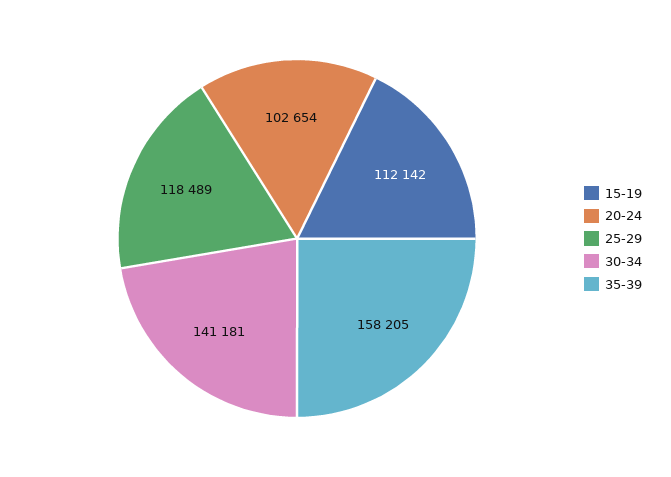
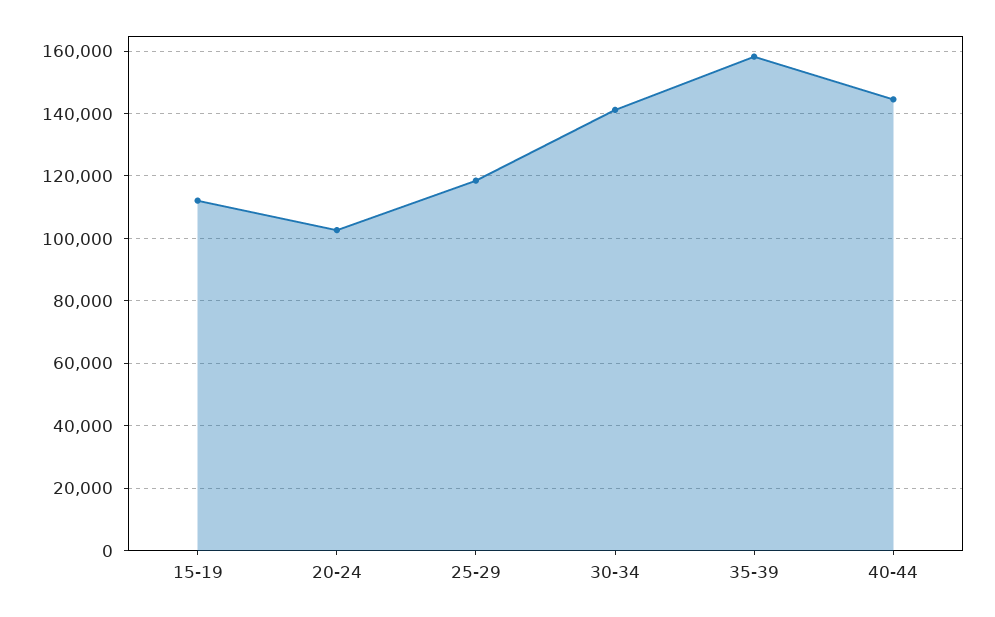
40-44: none -> 144000

